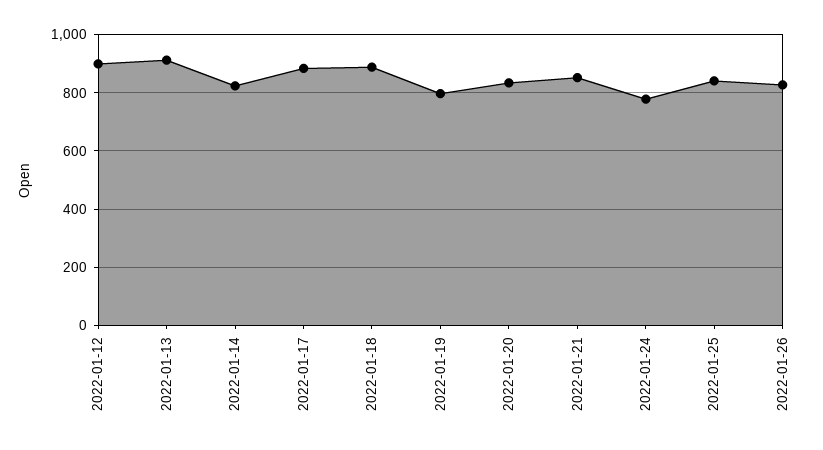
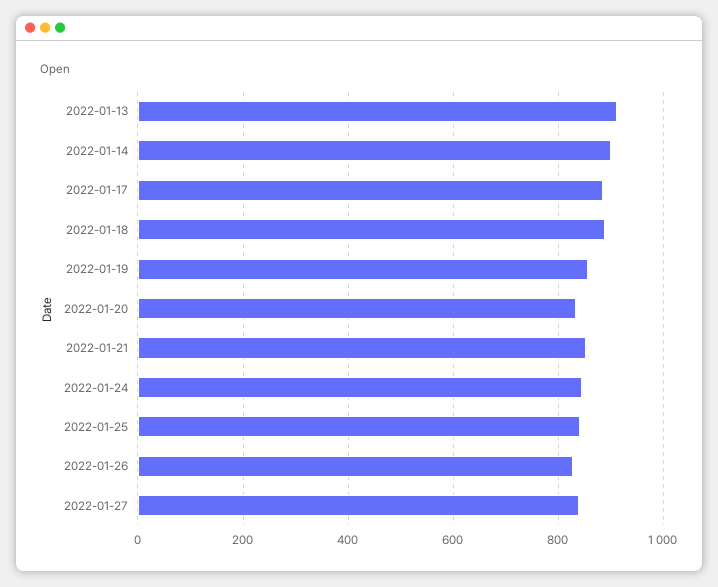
2022-01-12: 900 -> none
2022-01-14: 825 -> 900
2022-01-19: 800 -> 860
2022-01-24: 775 -> 840
2022-01-27: none -> 840

